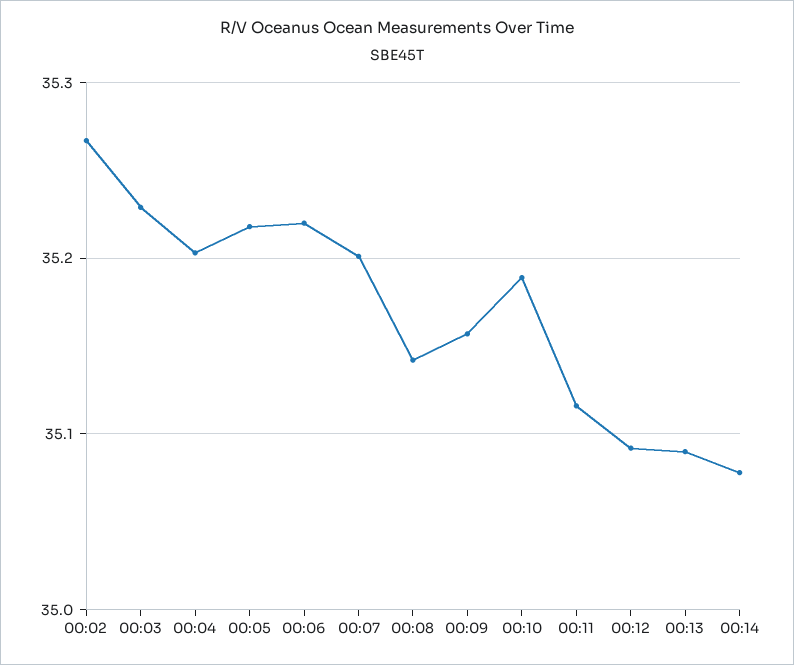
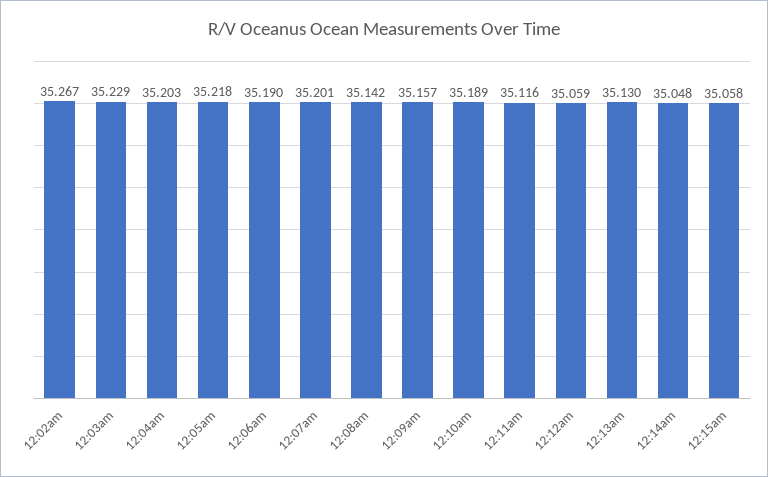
00:06: 35.22 -> 35.19
00:12: 35.09 -> 35.059
00:13: 35.09 -> 35.13
00:14: 35.08 -> 35.048
12:15am: none -> 35.058

